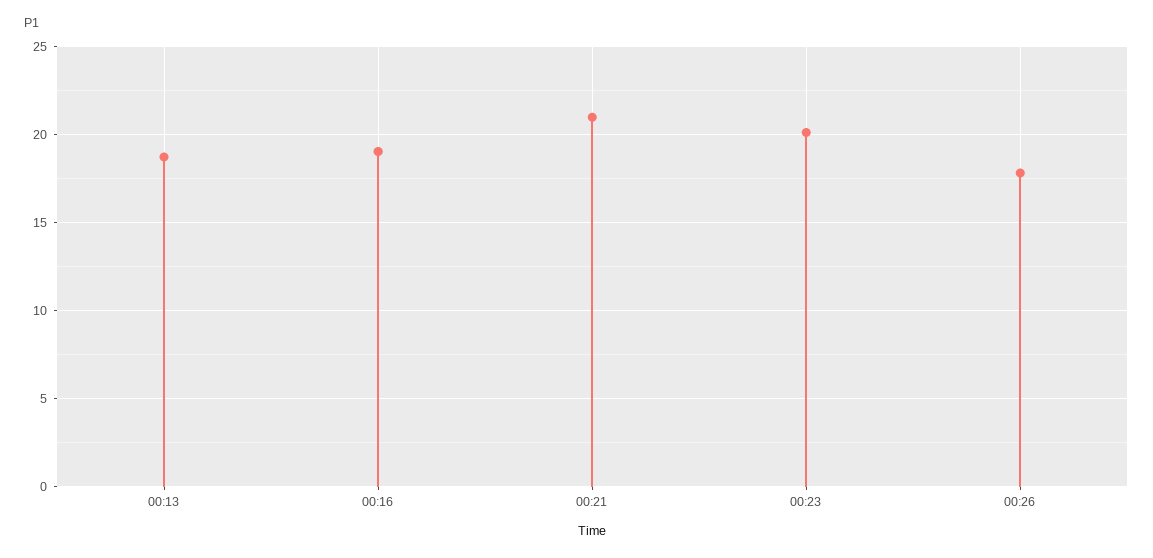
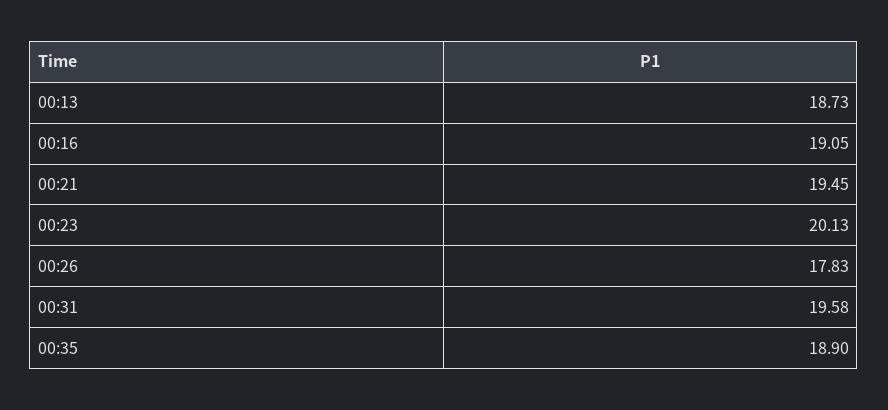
00:21: 21 -> 19.45
00:31: none -> 19.58
00:35: none -> 18.9

